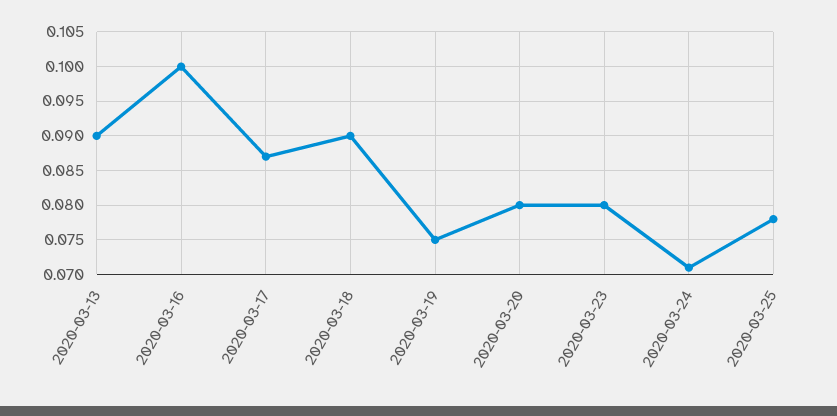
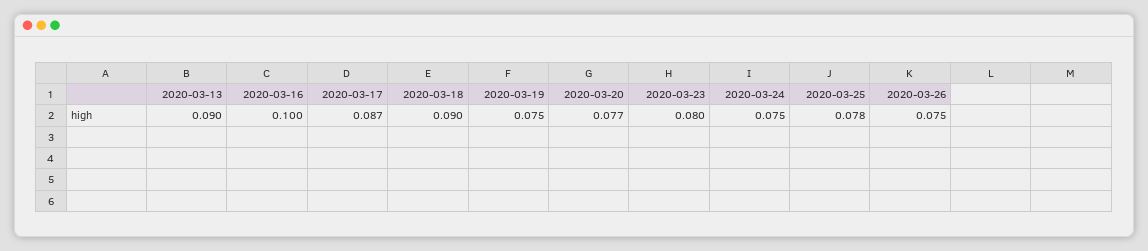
2020-03-20: 0.08 -> 0.077
2020-03-24: 0.071 -> 0.075
2020-03-26: none -> 0.075

